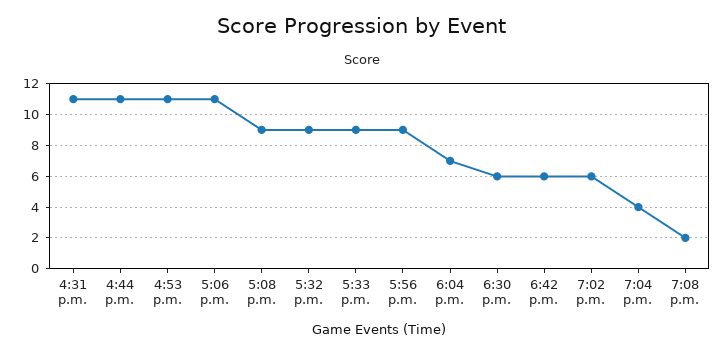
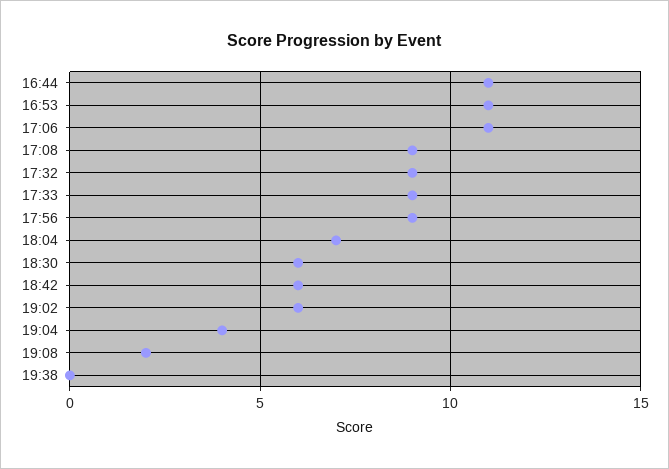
4:31 p.m.: 11 -> none
19:38: none -> 0

